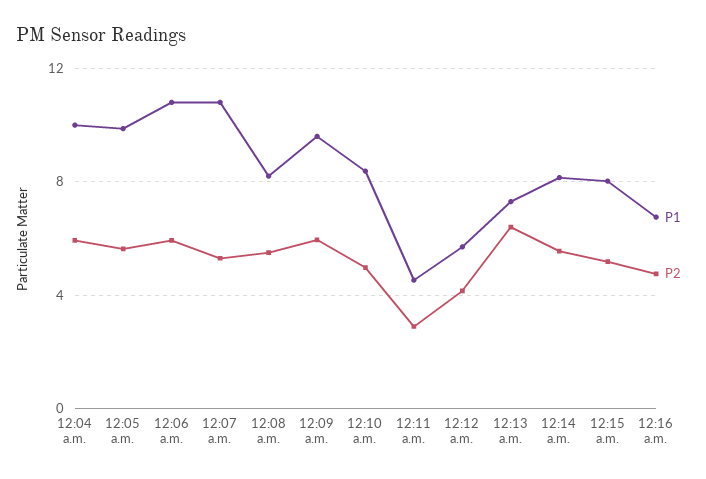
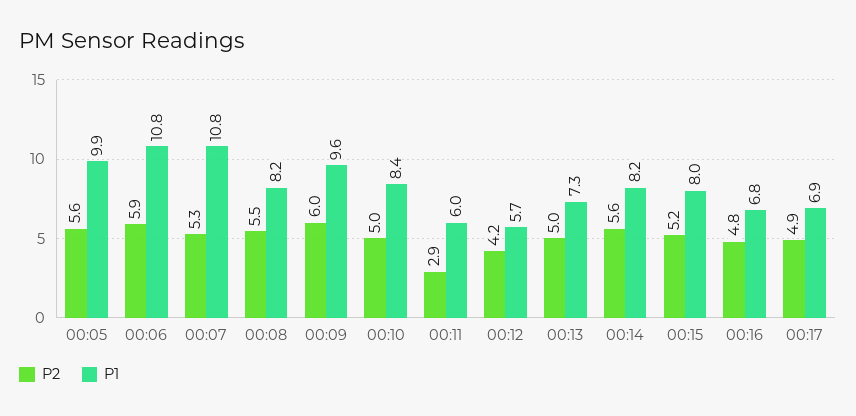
P1, 12:04 a.m.: 10 -> none
P2, 12:04 a.m.: 6 -> none
P1, 12:11 a.m.: 4.5 -> 6
P2, 12:13 a.m.: 6.5 -> 5
P2, 00:17: none -> 4.9
P1, 00:17: none -> 6.9

